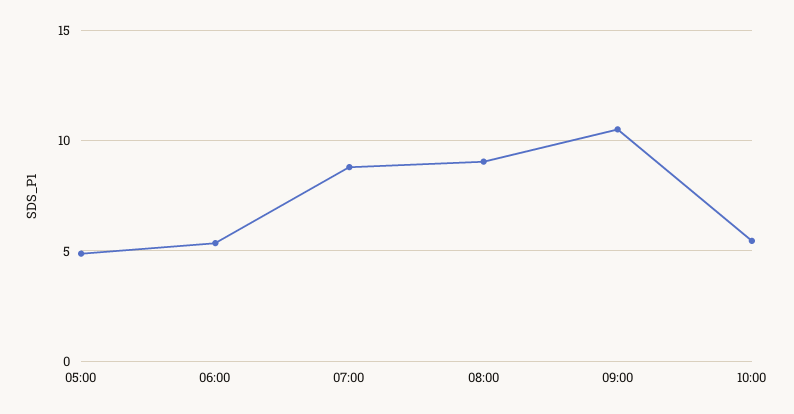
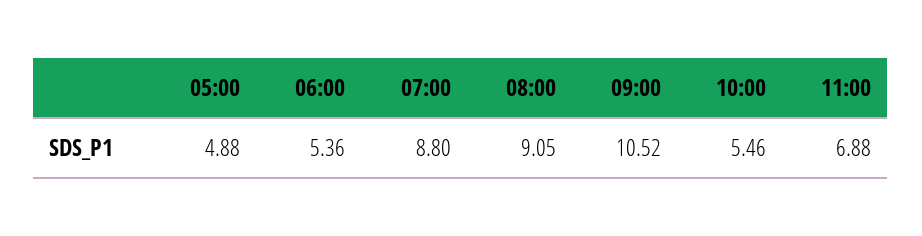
11:00: none -> 6.88

